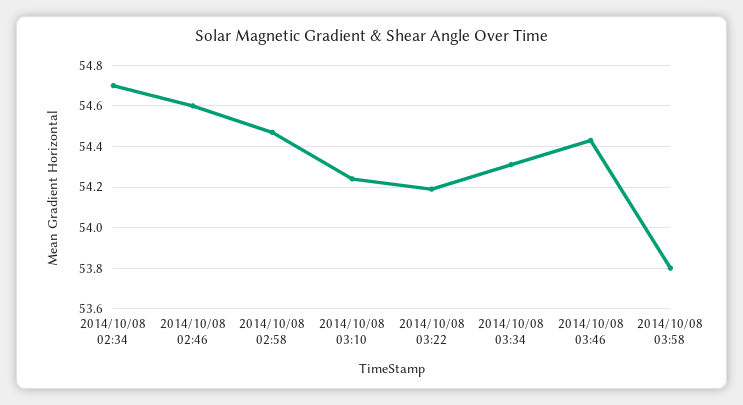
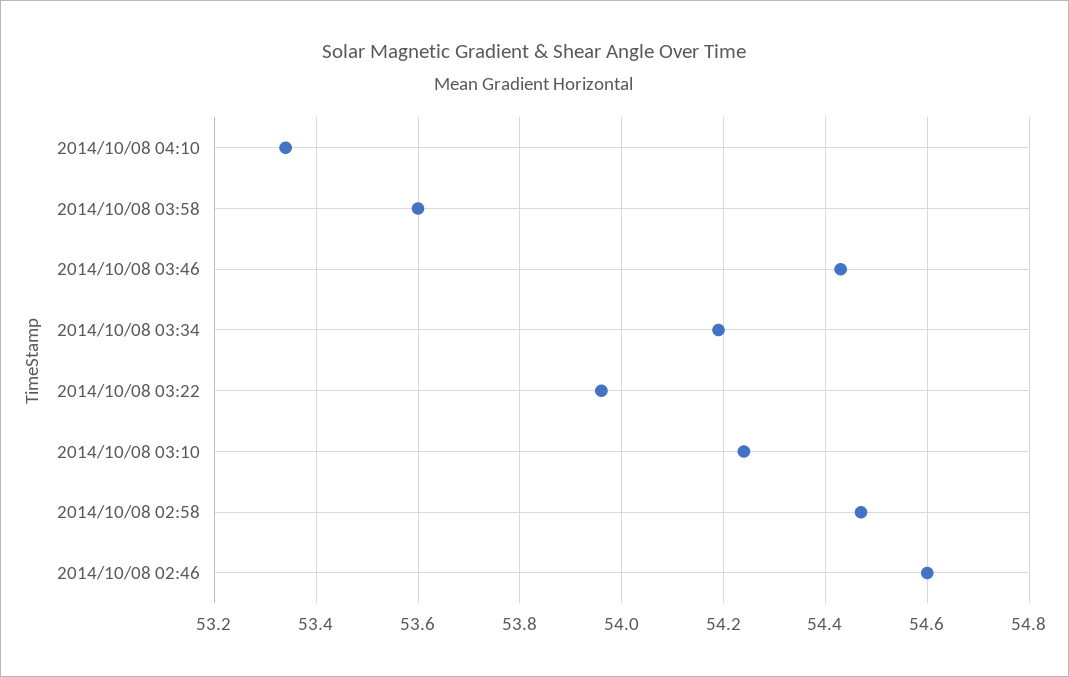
2014/10/08 02:34: 54.7 -> none
2014/10/08 03:22: 54.2 -> 53.95
2014/10/08 03:34: 54.3 -> 54.2
2014/10/08 03:58: 53.8 -> 53.6
2014/10/08 04:10: none -> 53.35

